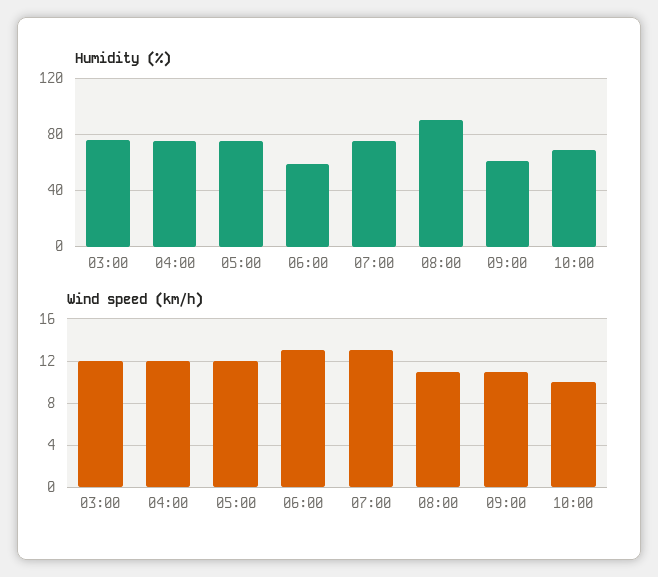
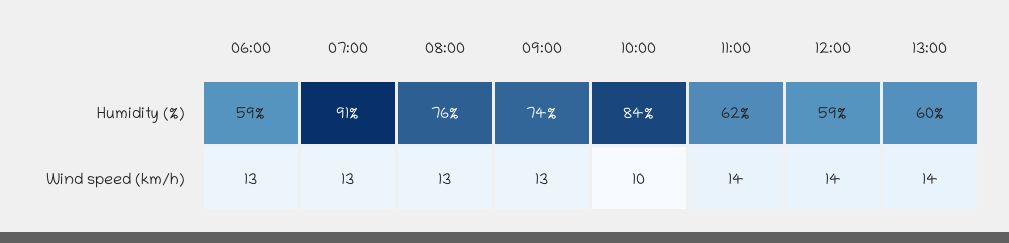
Humidity (%), 03:00: 75 -> none
Humidity (%), 04:00: 75 -> none
Humidity (%), 05:00: 75 -> none
Humidity (%), 07:00: 75 -> 91
Humidity (%), 08:00: 90 -> 76
Humidity (%), 09:00: 60 -> 74
Humidity (%), 10:00: 70 -> 84
Wind speed (km/h), 03:00: 12 -> none
Wind speed (km/h), 04:00: 12 -> none
Wind speed (km/h), 05:00: 12 -> none
Wind speed (km/h), 08:00: 11 -> 13
Wind speed (km/h), 09:00: 11 -> 13
Humidity (%), 11:00: none -> 62
Humidity (%), 12:00: none -> 59
Humidity (%), 13:00: none -> 60
Wind speed (km/h), 11:00: none -> 14
Wind speed (km/h), 12:00: none -> 14
Wind speed (km/h), 13:00: none -> 14

